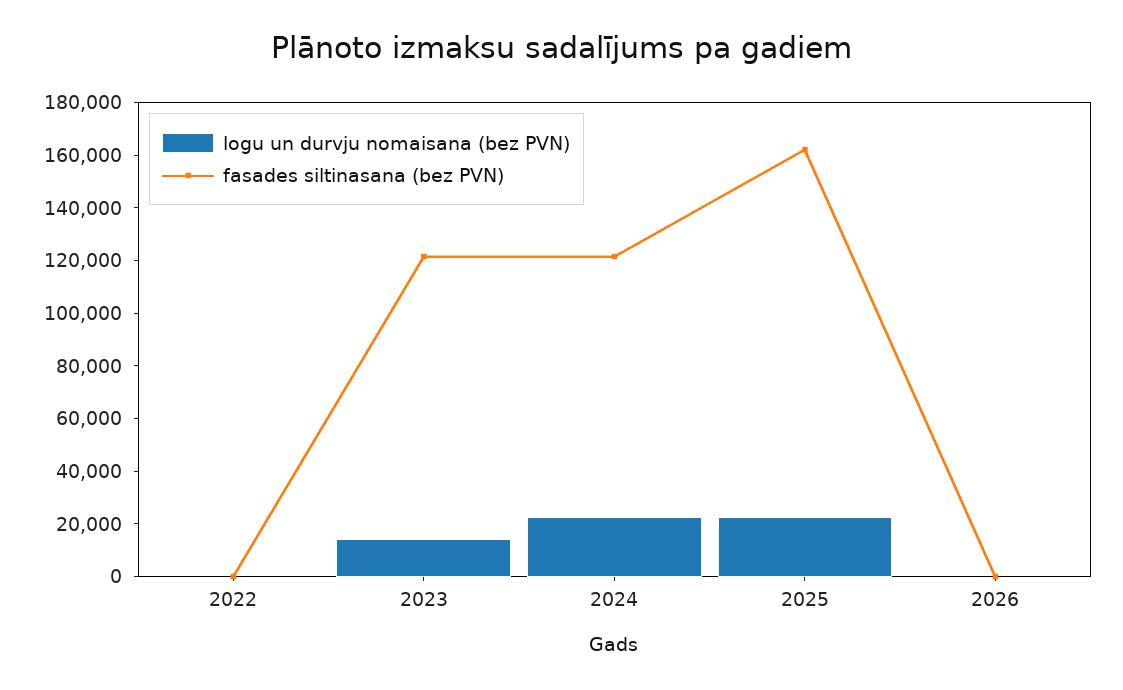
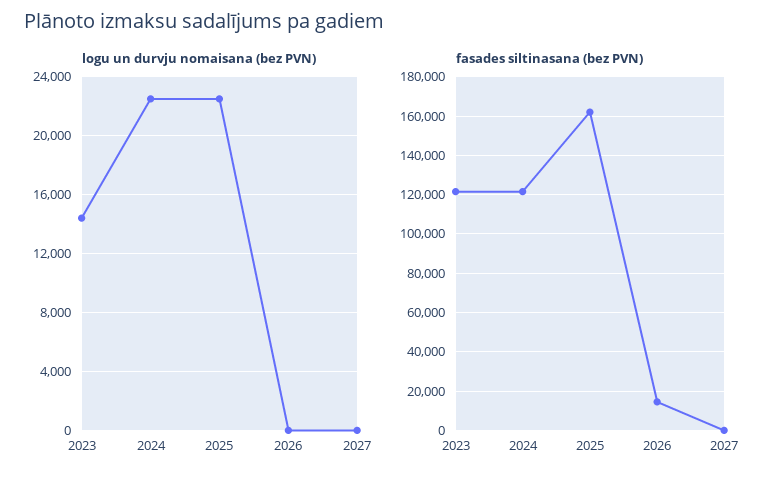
logu un durvju nomaisana (bez PVN), 2022: 0 -> none
fasades siltinasana (bez PVN), 2022: 0 -> none
fasades siltinasana (bez PVN), 2026: 0 -> 15000
logu un durvju nomaisana (bez PVN), 2027: none -> 0
fasades siltinasana (bez PVN), 2027: none -> 0

